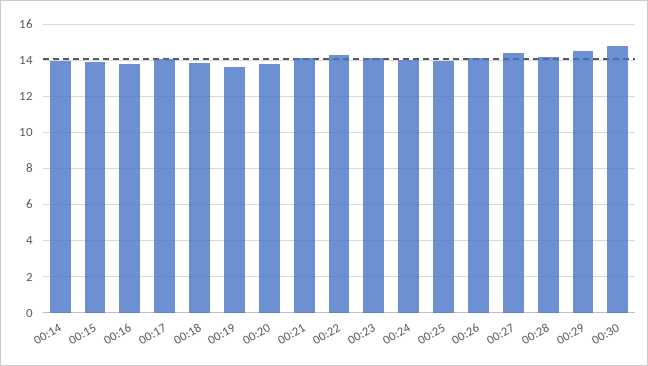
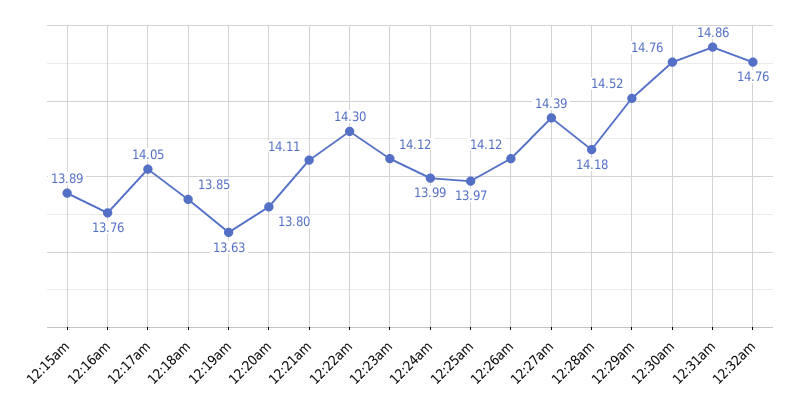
00:14: 14 -> none
12:31am: none -> 14.86
12:32am: none -> 14.76

